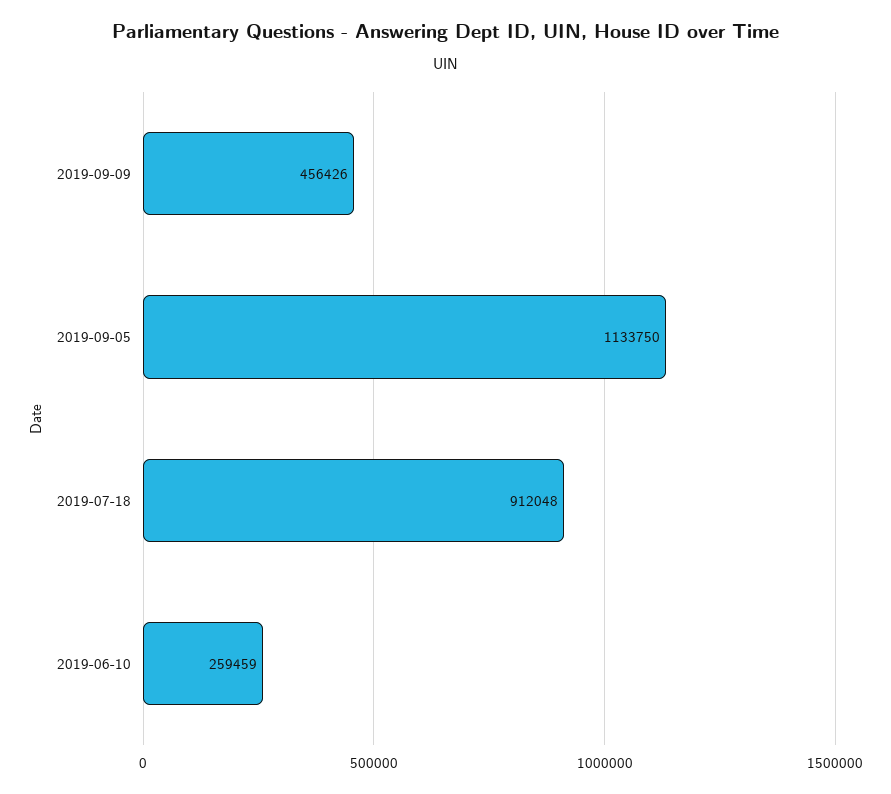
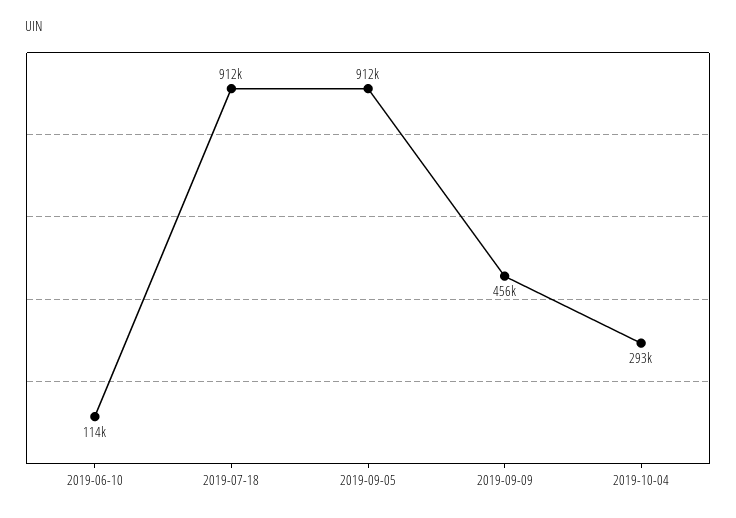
2019-09-05: 1133750 -> 912000
2019-06-10: 259459 -> 114000
2019-10-04: none -> 293000

